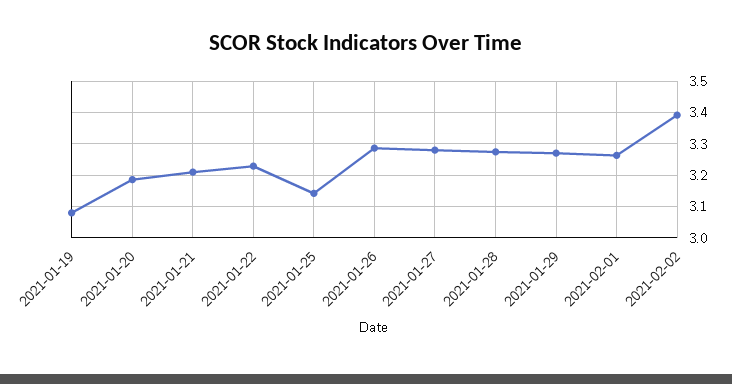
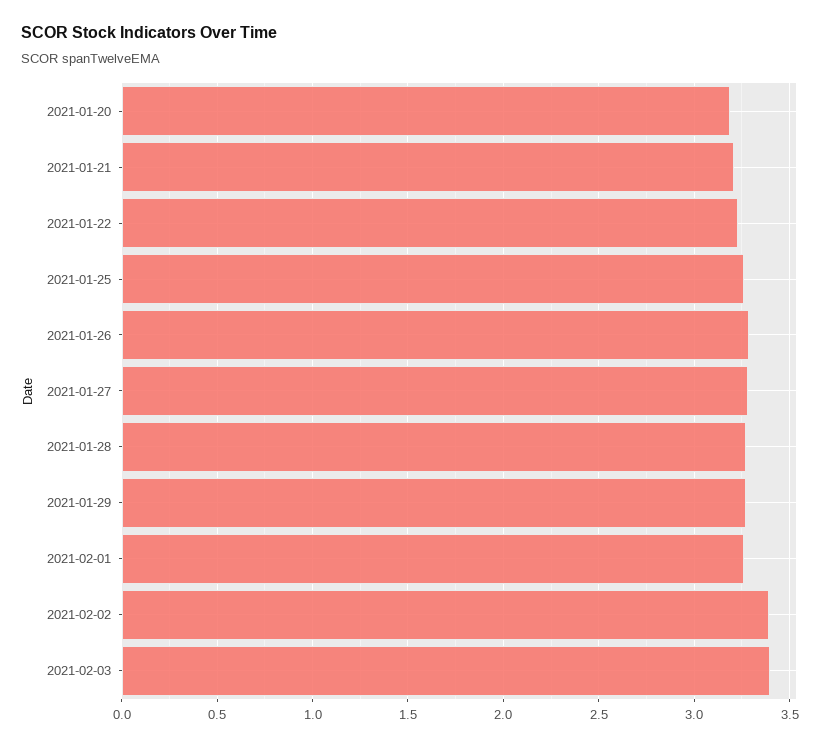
2021-01-19: 3.08 -> none
2021-01-25: 3.14 -> 3.25
2021-02-03: none -> 3.4

